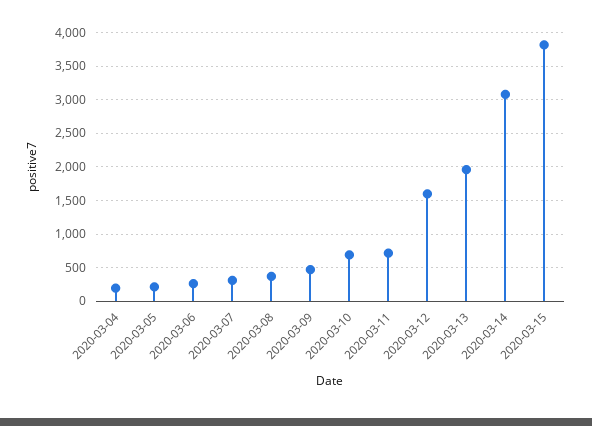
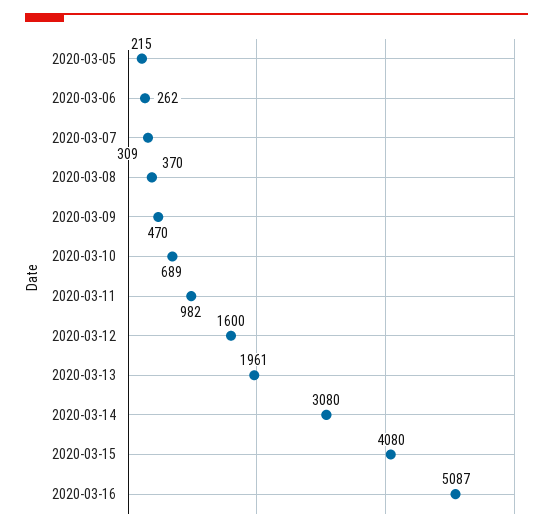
2020-03-04: 200 -> none
2020-03-11: 700 -> 982
2020-03-15: 3800 -> 4080
2020-03-16: none -> 5087

